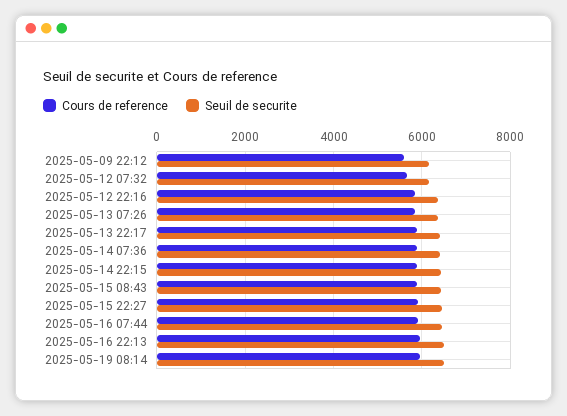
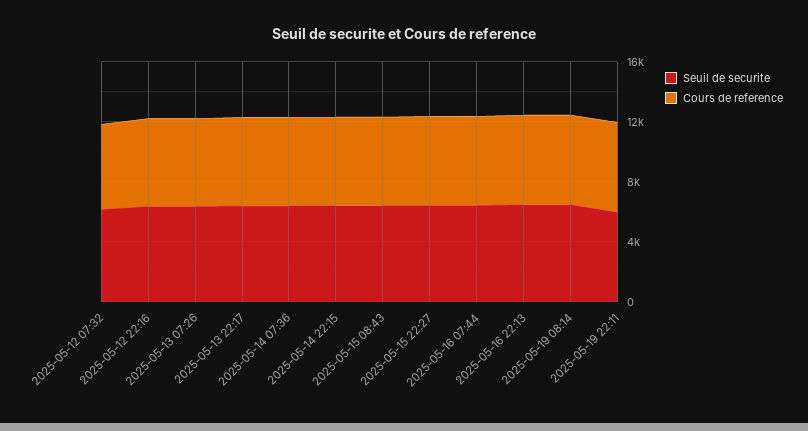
Cours de reference, 2025-05-09 22:12: 5600 -> none
Seuil de securite, 2025-05-09 22:12: 6200 -> none
Seuil de securite, 2025-05-19 22:11: none -> 6000
Cours de reference, 2025-05-19 22:11: none -> 6000

